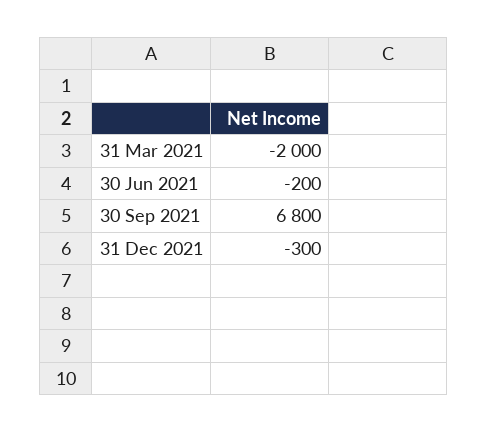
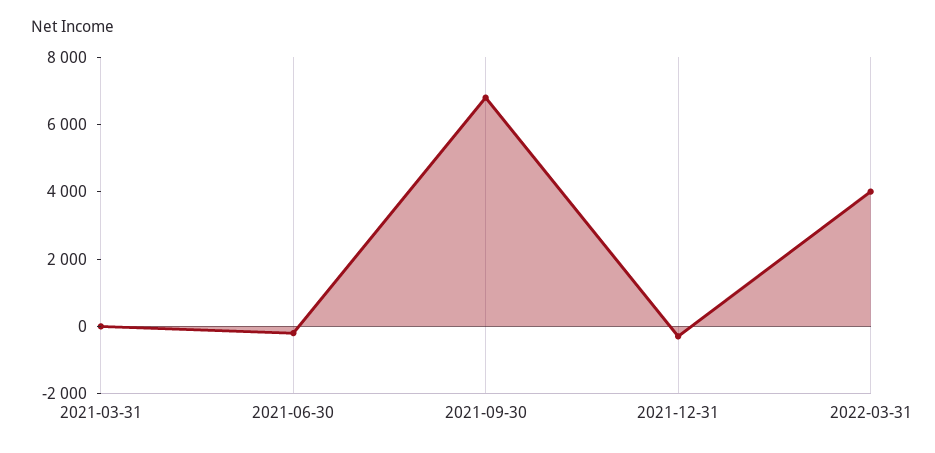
31 Mar 2021: -2000 -> 0
2022-03-31: none -> 4000

